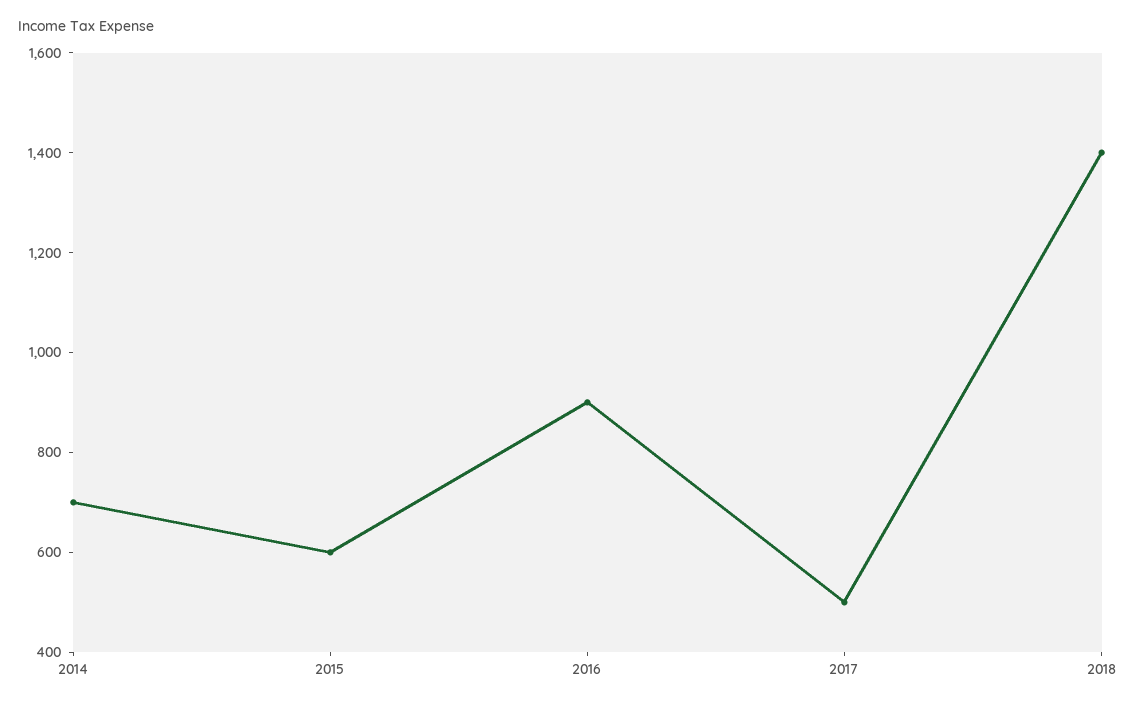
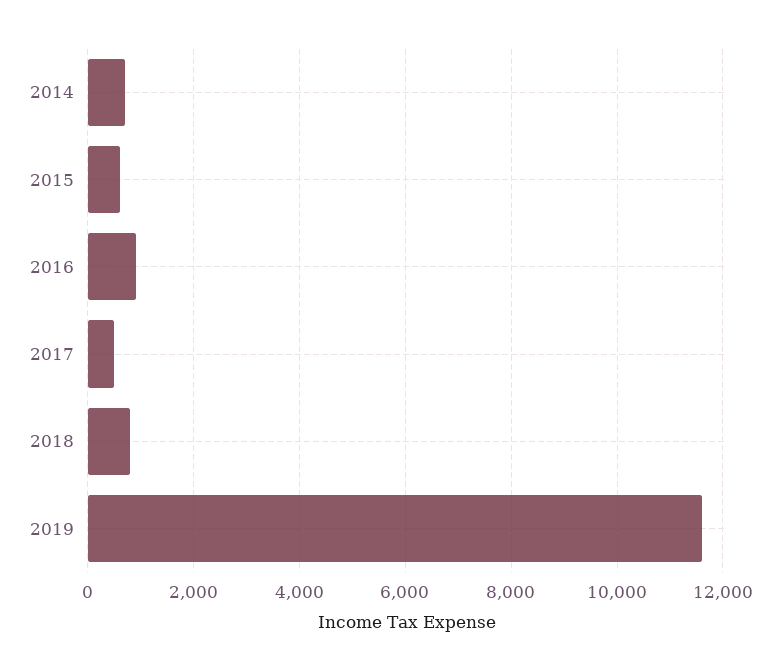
2018: 1400 -> 800
2019: none -> 11600

